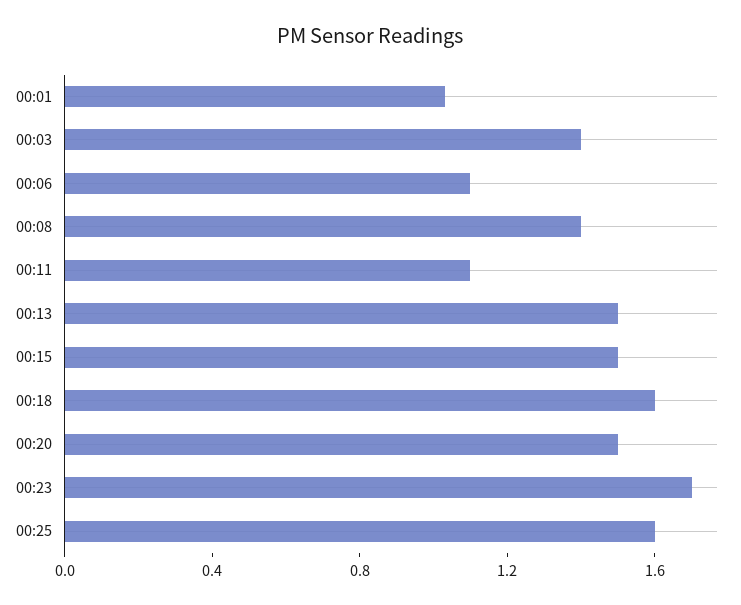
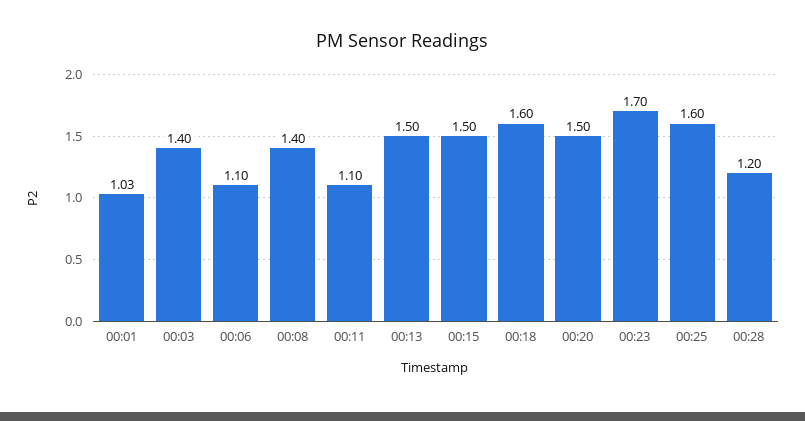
00:28: none -> 1.2

